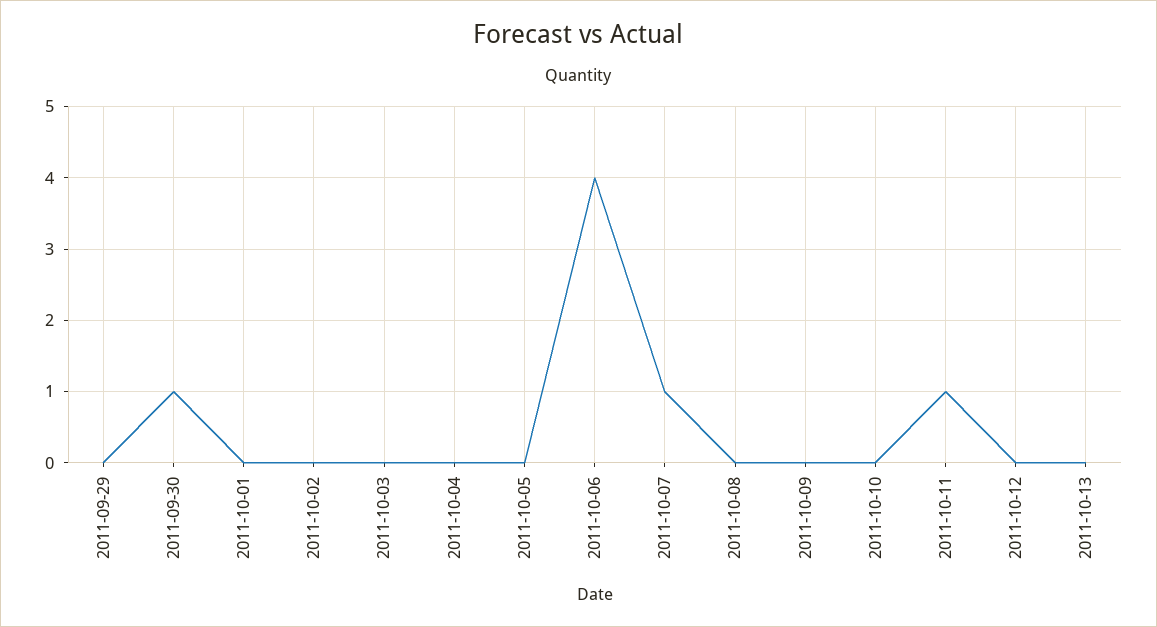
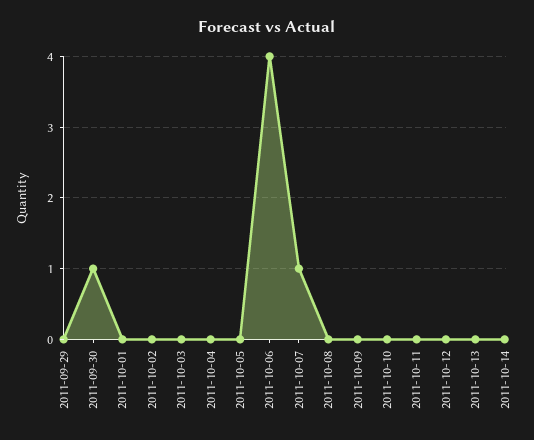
2011-10-11: 1 -> 0
2011-10-14: none -> 0

